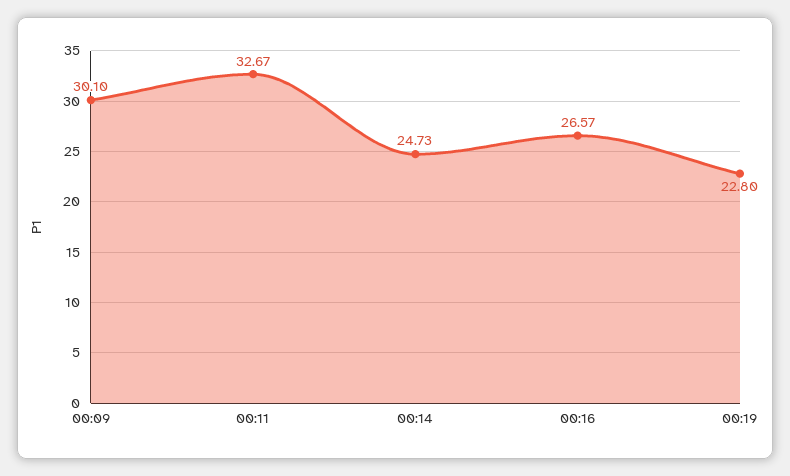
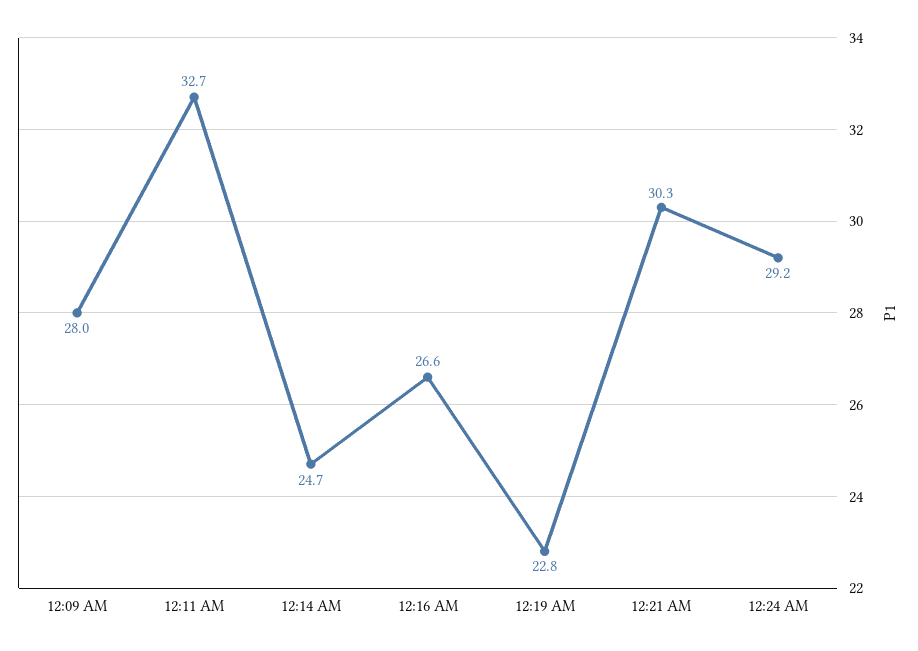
00:09: 30.1 -> 28
12:21 AM: none -> 30.3
12:24 AM: none -> 29.2

